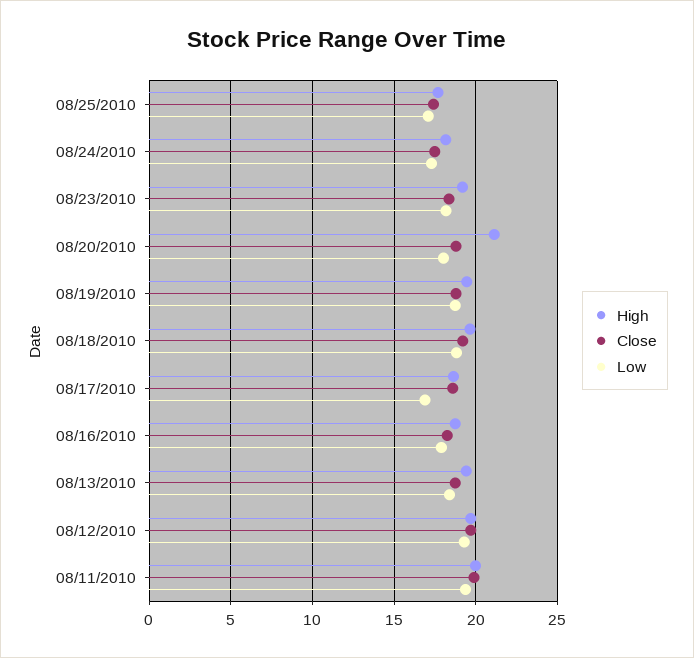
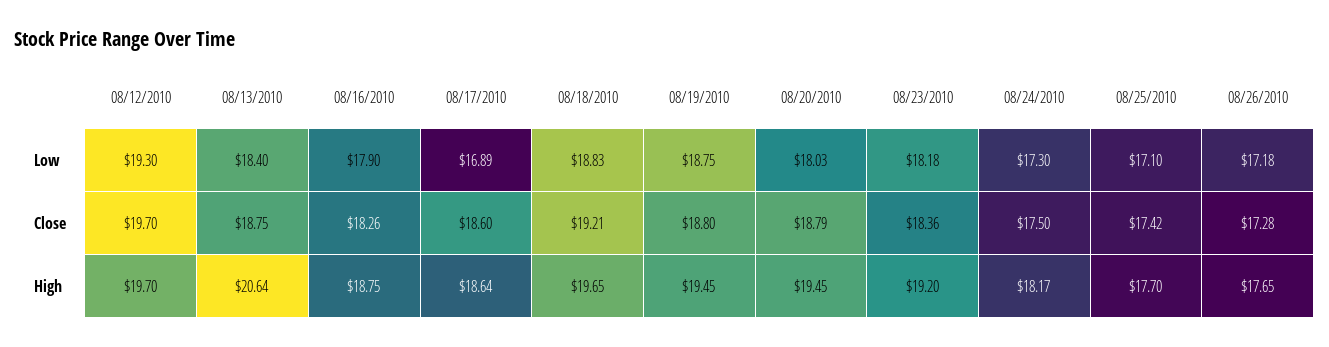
High, 08/20/2010: 21 -> 19.45
High, 08/13/2010: 19.5 -> 20.64
High, 08/11/2010: 20 -> none
Close, 08/11/2010: 20 -> none
Low, 08/11/2010: 19.5 -> none
Low, 08/26/2010: none -> 17.18
Close, 08/26/2010: none -> 17.28
High, 08/26/2010: none -> 17.65

